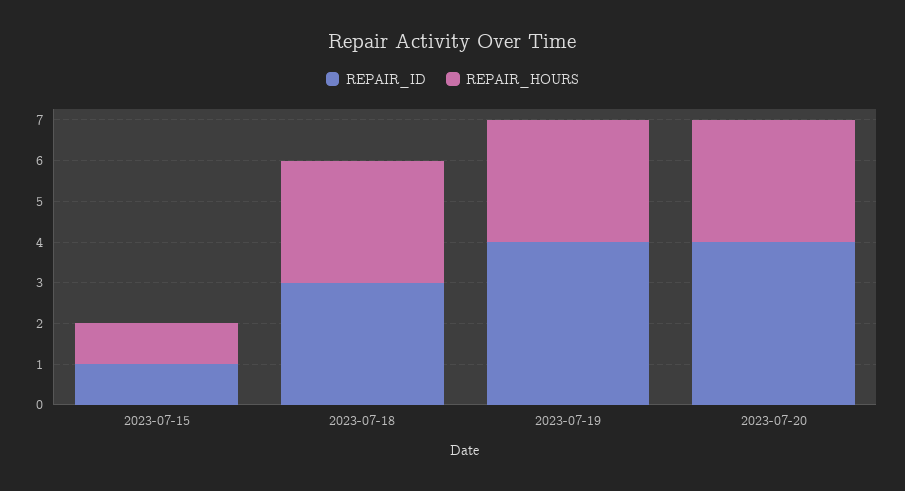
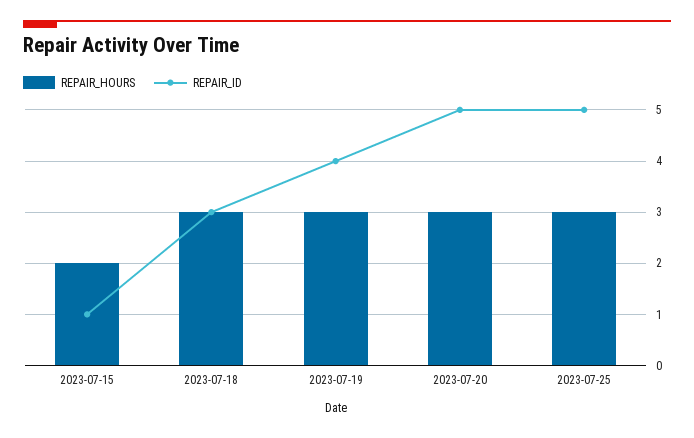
REPAIR_HOURS, 2023-07-15: 1 -> 2
REPAIR_ID, 2023-07-20: 4 -> 5
REPAIR_HOURS, 2023-07-25: none -> 3
REPAIR_ID, 2023-07-25: none -> 5

